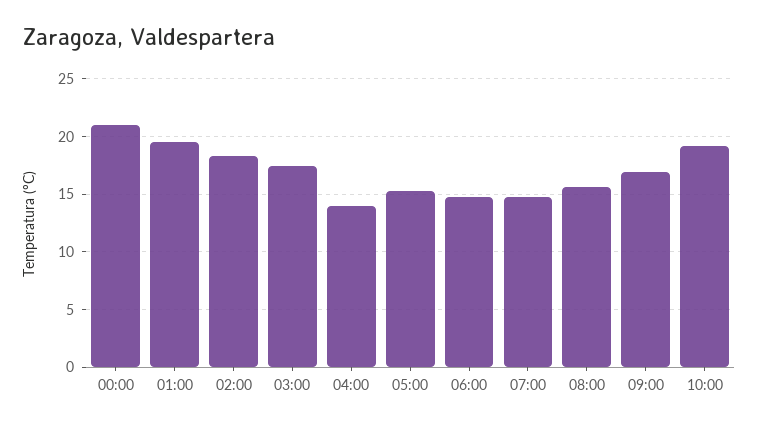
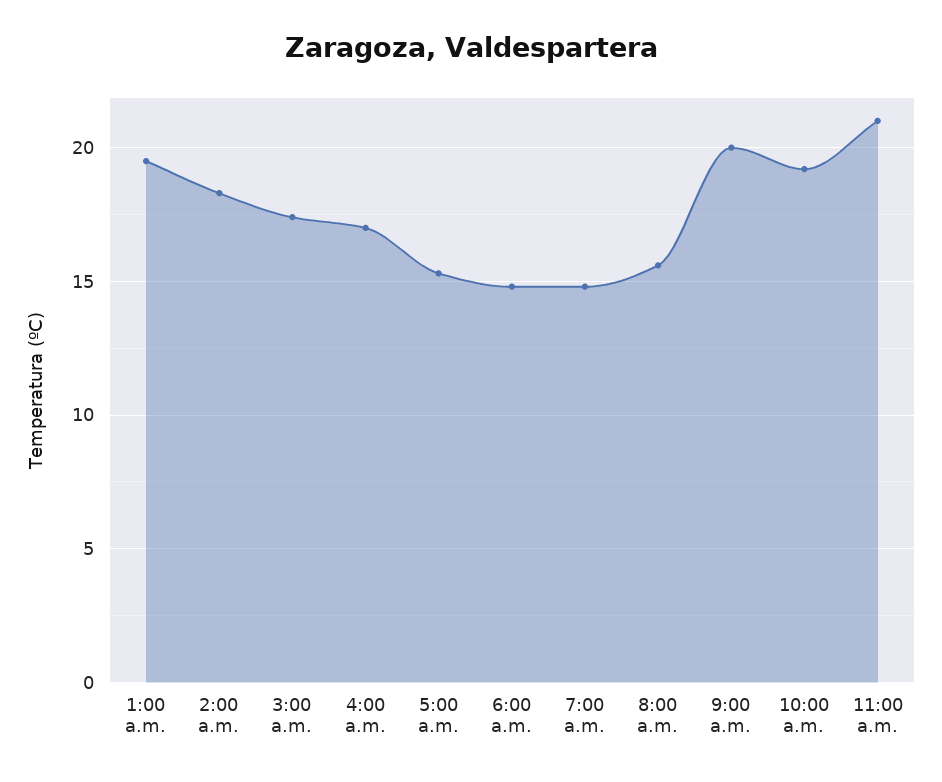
00:00: 21 -> none
04:00: 14 -> 17
09:00: 17 -> 20
11:00 a.m.: none -> 21

